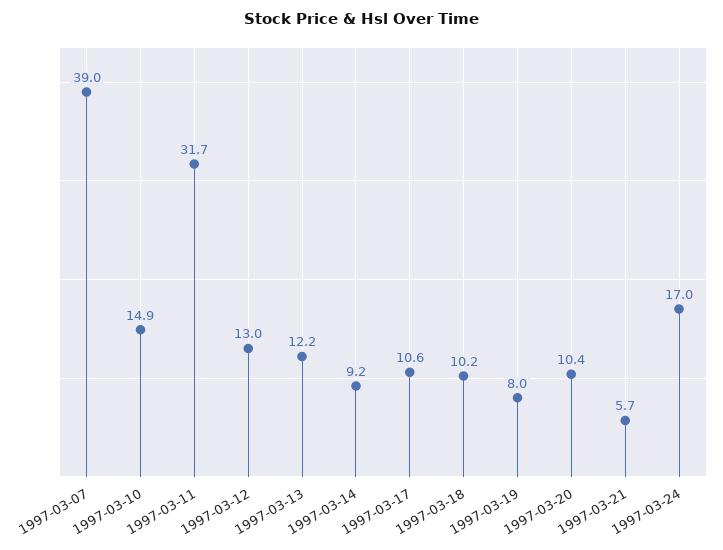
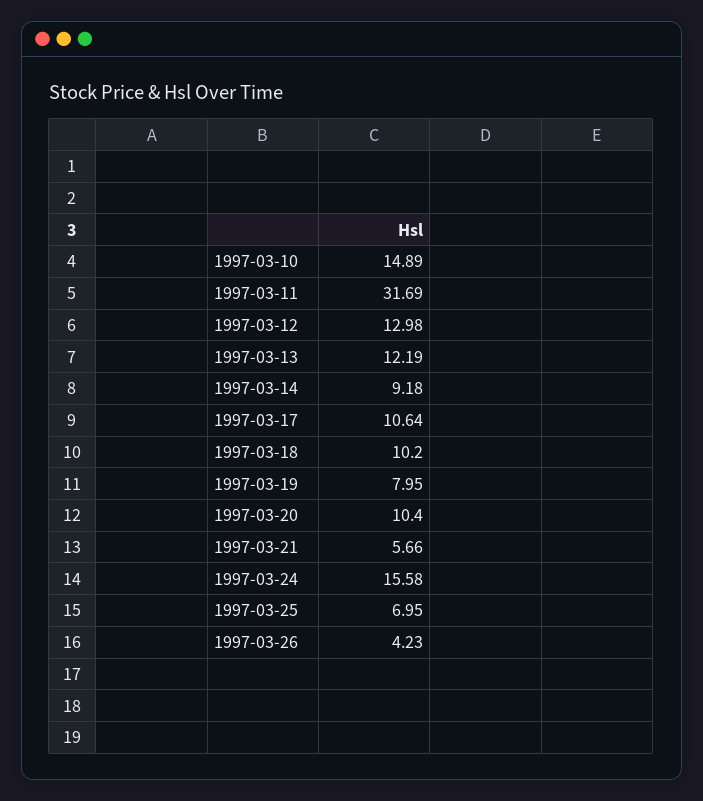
1997-03-07: 39 -> none
1997-03-24: 17 -> 15.58
1997-03-25: none -> 6.95
1997-03-26: none -> 4.23

